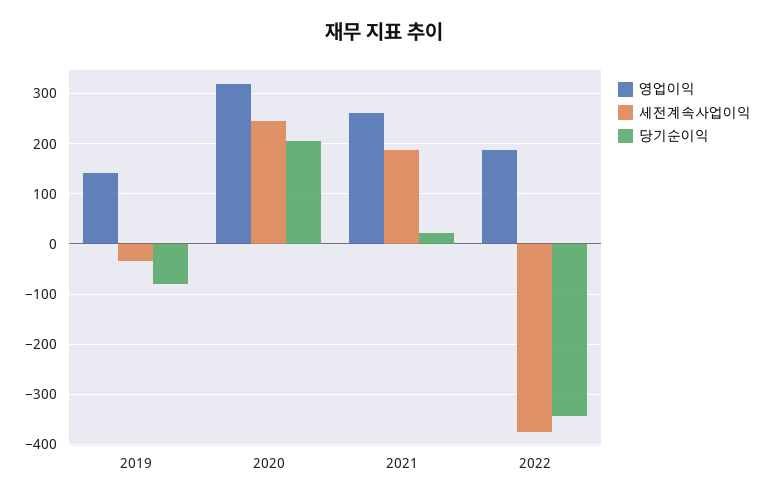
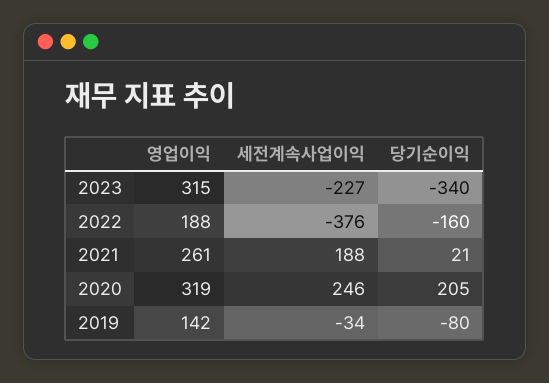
당기순이익, 2022: -340 -> -160
영업이익, 2023: none -> 315
세전계속사업이익, 2023: none -> -227
당기순이익, 2023: none -> -340

